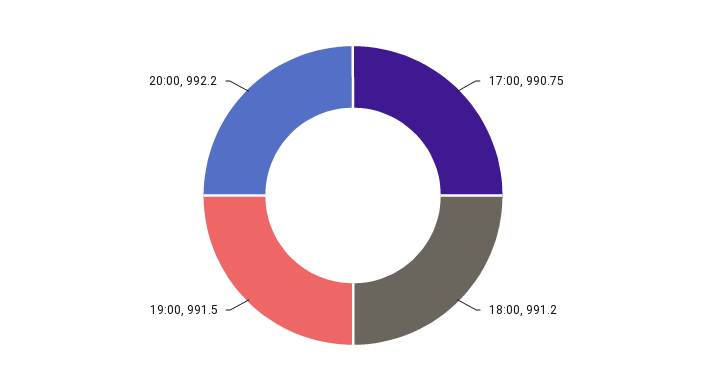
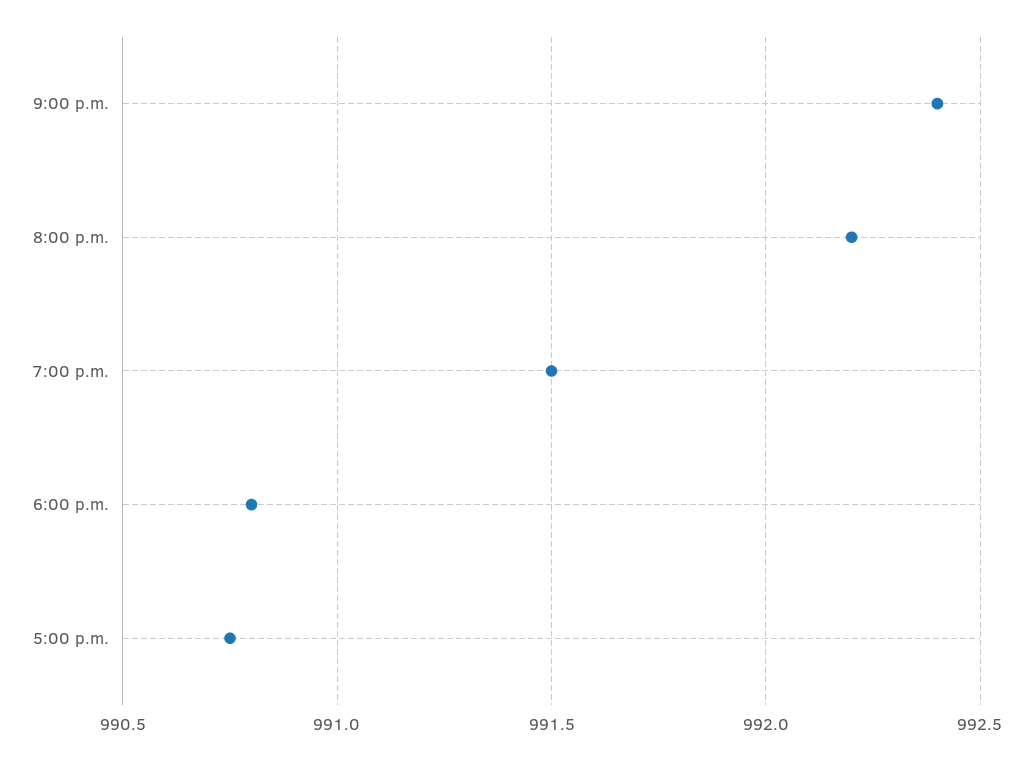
18:00: 991.2 -> 990.8
9:00 p.m.: none -> 992.4

